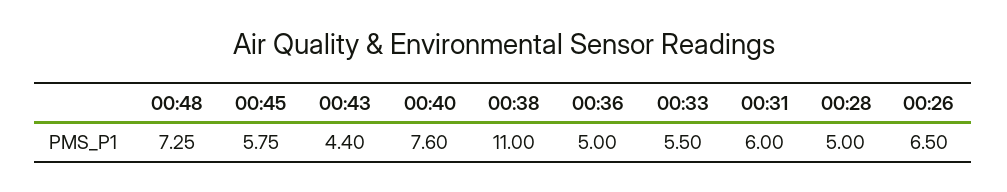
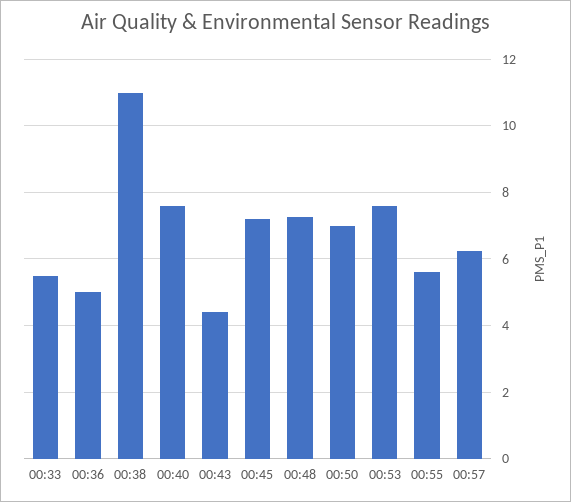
00:45: 5.75 -> 7.2
00:31: 6 -> none
00:28: 5 -> none
00:26: 6.5 -> none
00:50: none -> 7
00:53: none -> 7.6
00:55: none -> 5.6
00:57: none -> 6.2

